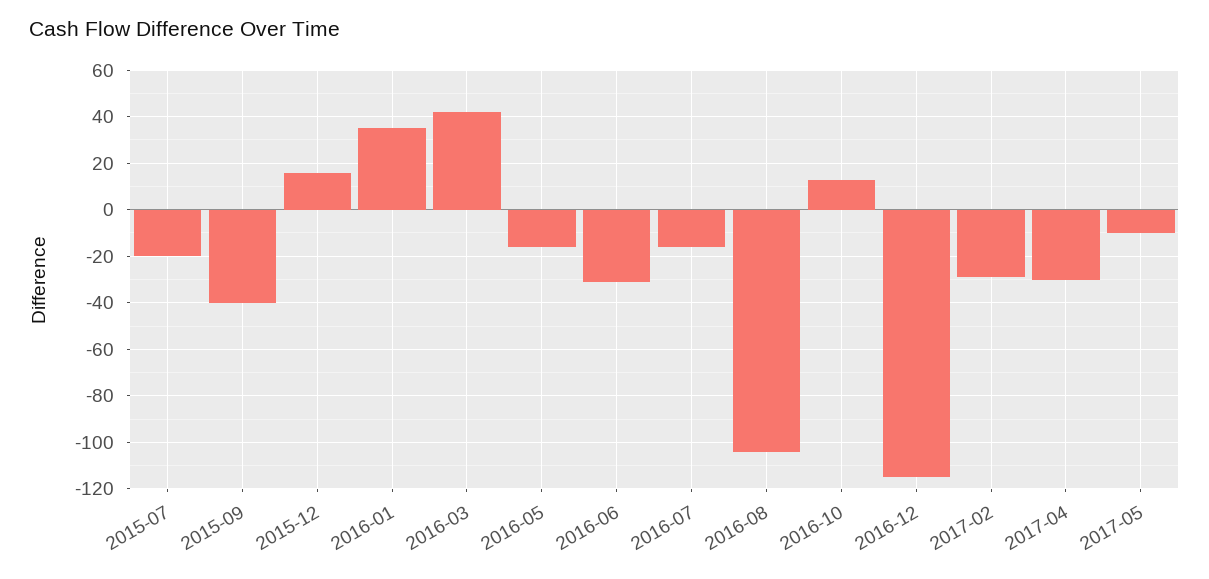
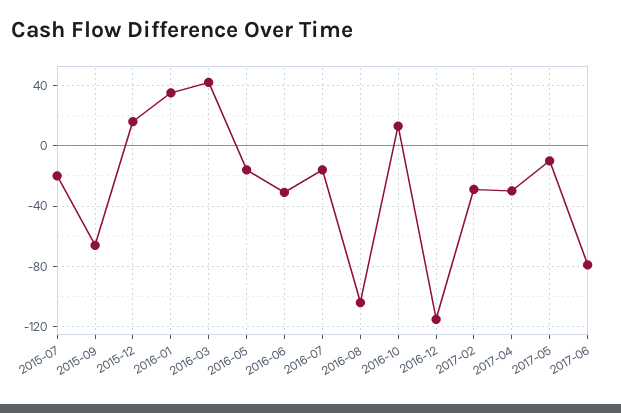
2015-09: -40 -> -65
2017-06: none -> -80

